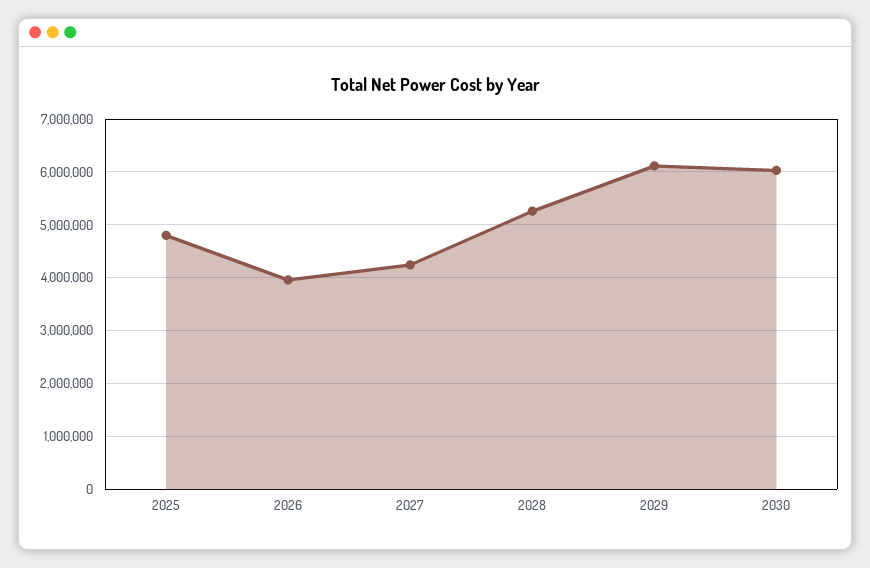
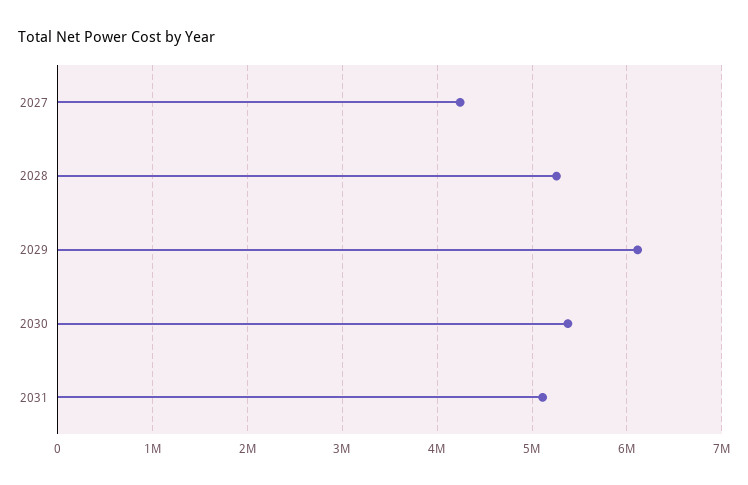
2025: 4800000 -> none
2026: 4000000 -> none
2030: 6000000 -> 5400000
2031: none -> 5100000

